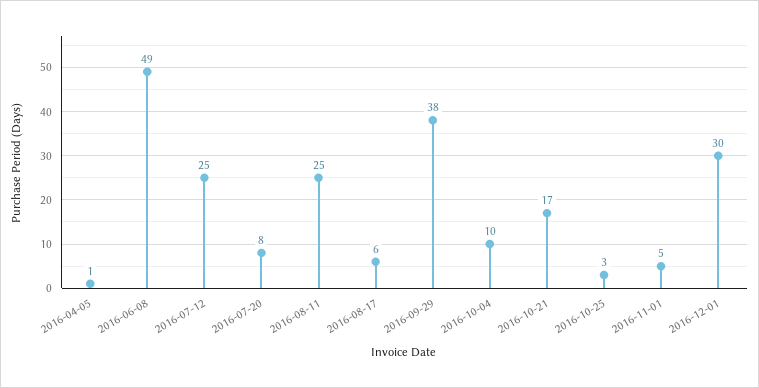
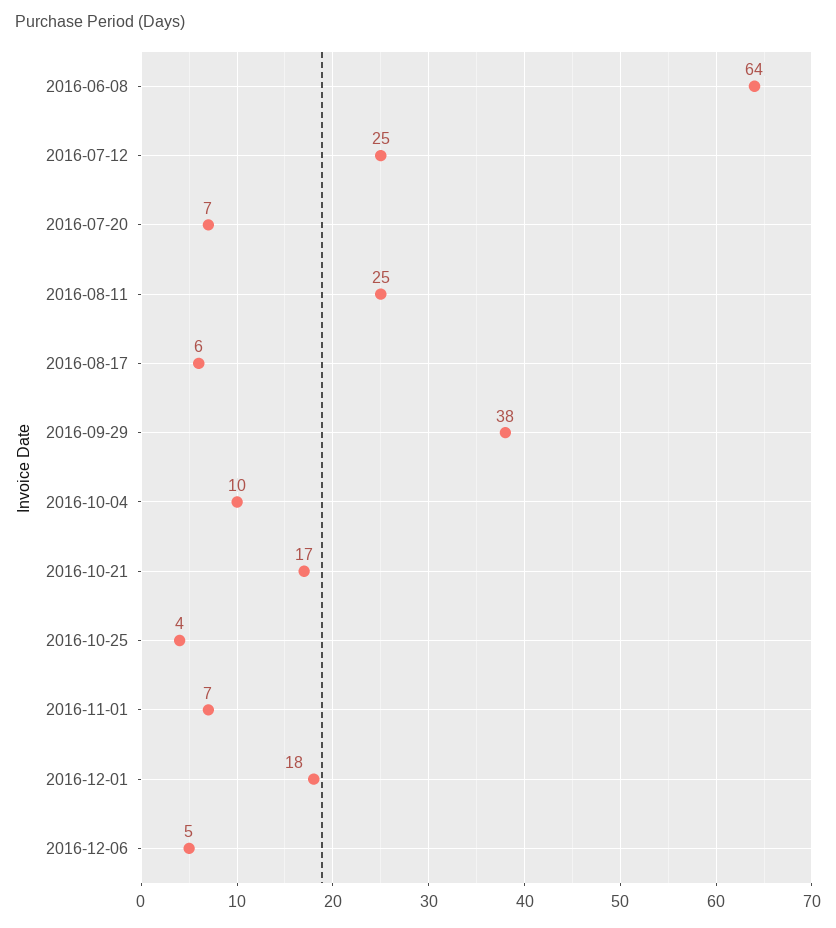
2016-04-05: 1 -> none
2016-06-08: 49 -> 64
2016-07-20: 8 -> 7
2016-10-25: 3 -> 4
2016-11-01: 5 -> 7
2016-12-01: 30 -> 18
2016-12-06: none -> 5

